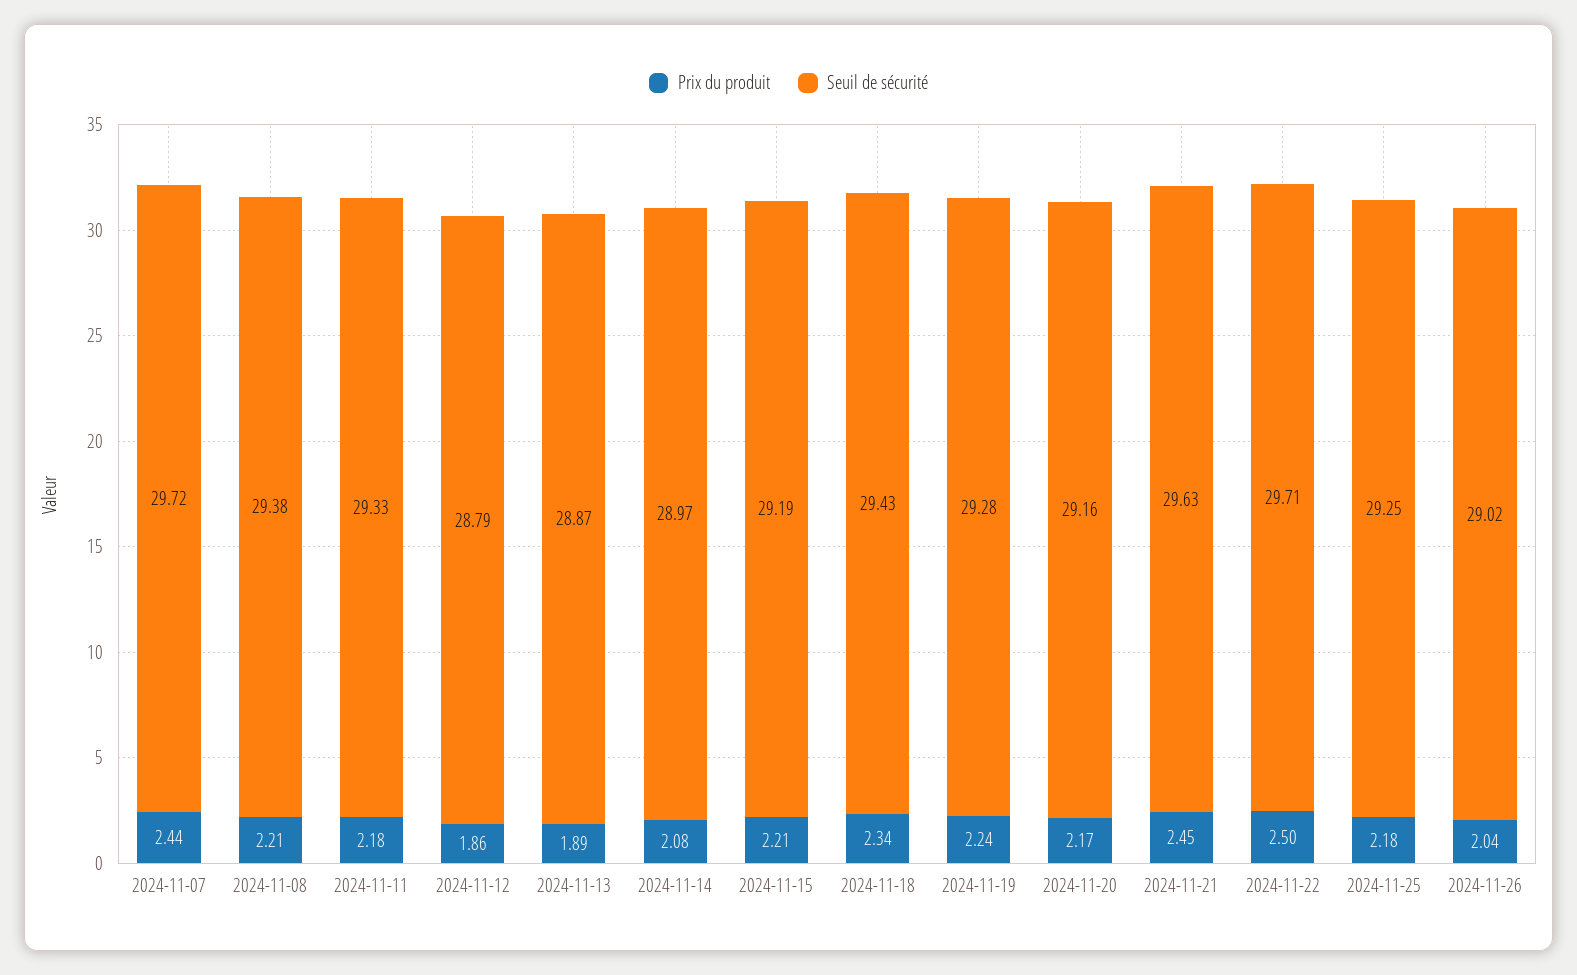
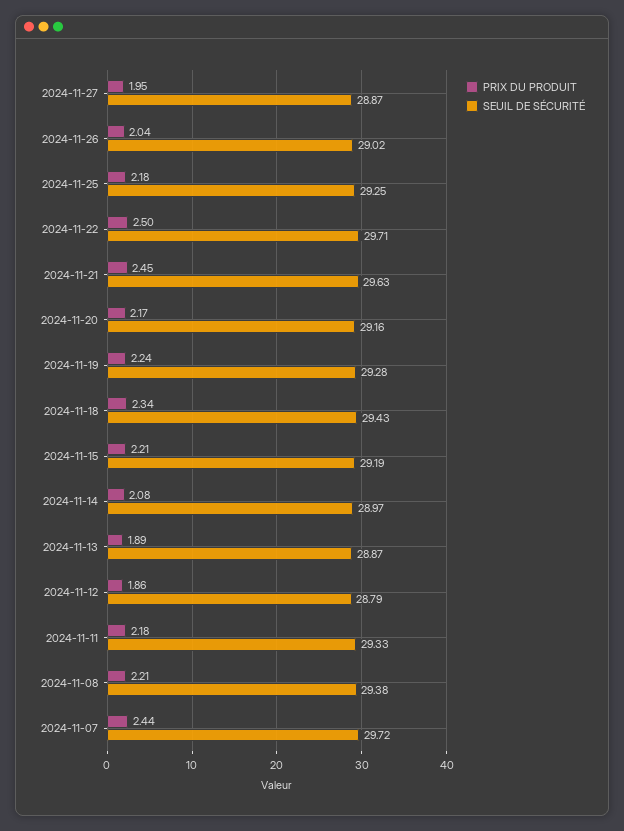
Prix du produit, 2024-11-27: none -> 1.95
Seuil de sécurité, 2024-11-27: none -> 28.87

